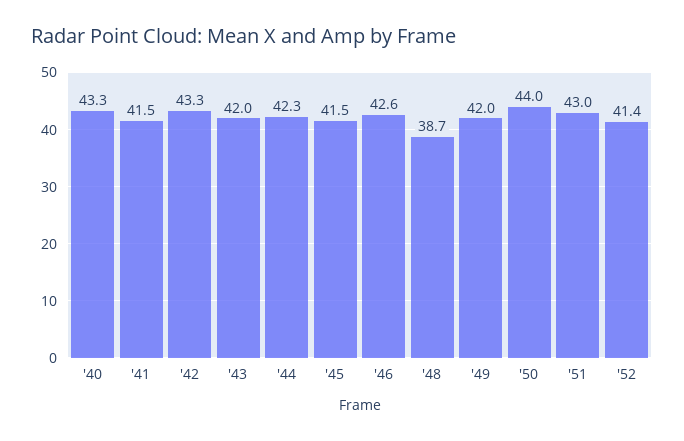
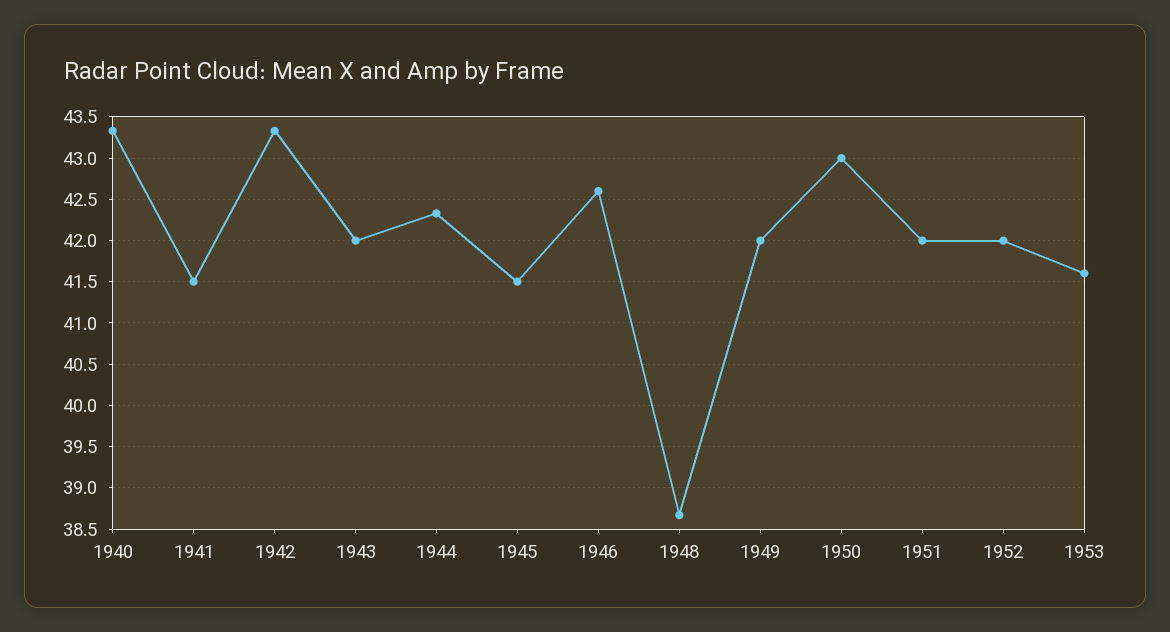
'50: 44 -> 43
'51: 43 -> 42
'52: 41.4 -> 42
1953: none -> 41.6

